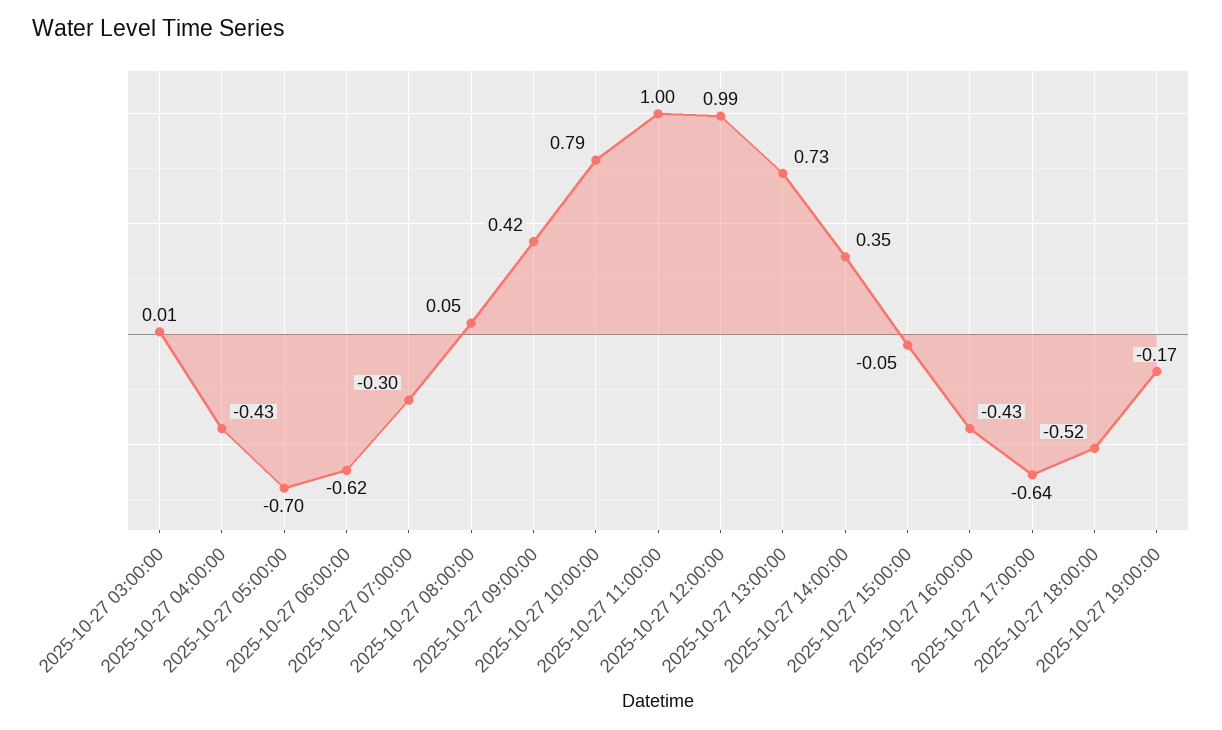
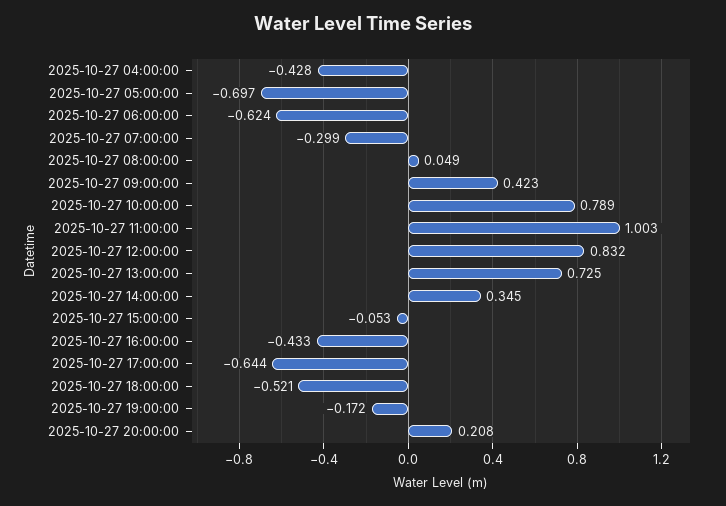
2025-10-27 03:00:00: 0.01 -> none
2025-10-27 12:00:00: 0.99 -> 0.832
2025-10-27 20:00:00: none -> 0.208

